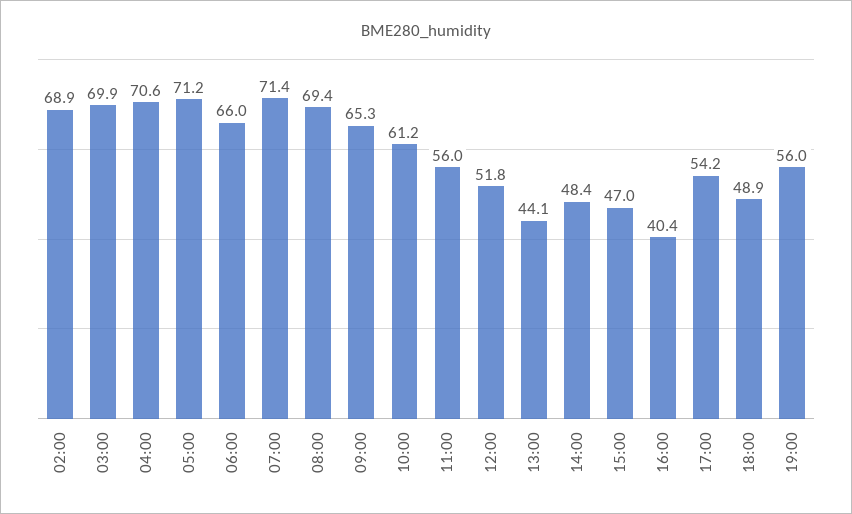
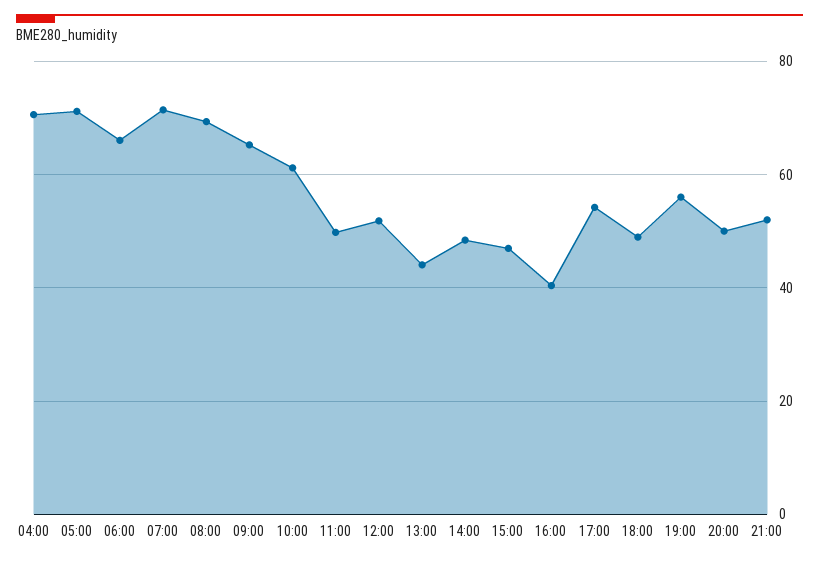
02:00: 68.9 -> none
03:00: 69.9 -> none
11:00: 56 -> 50
20:00: none -> 50
21:00: none -> 52

